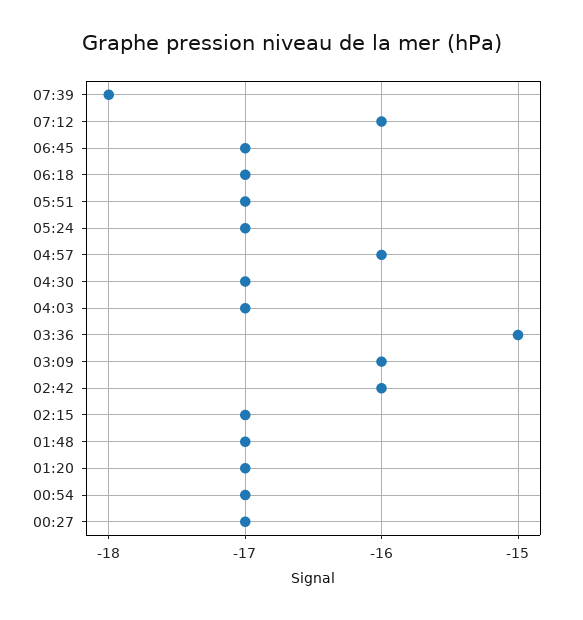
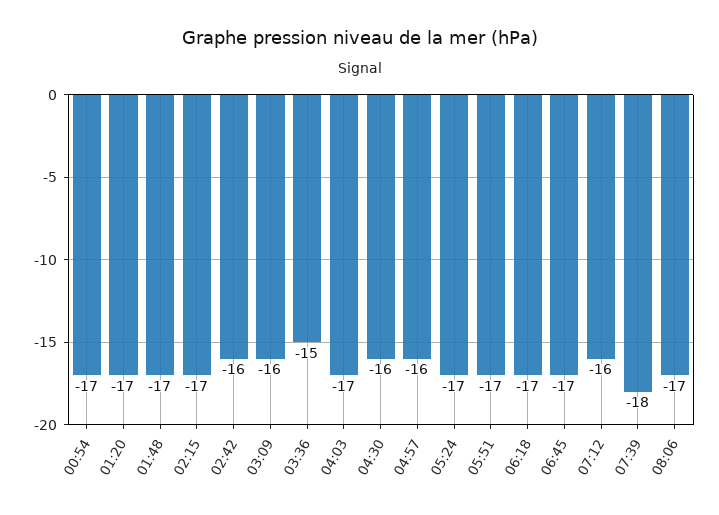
04:30: -17 -> -16
00:27: -17 -> none
08:06: none -> -17

